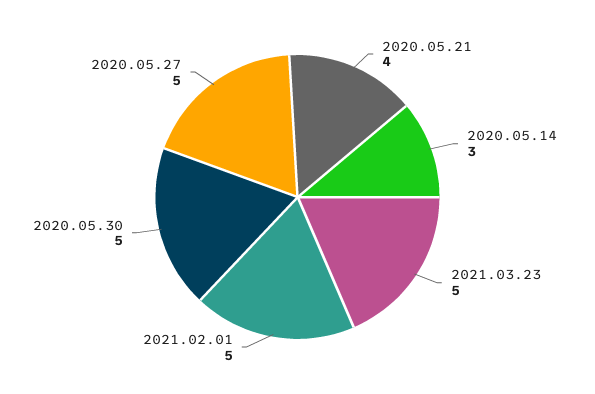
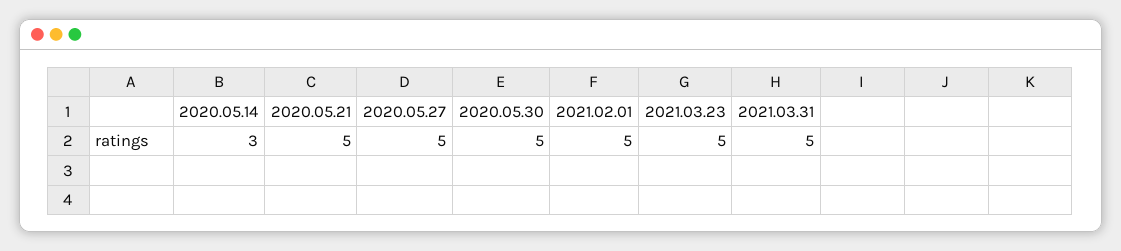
2020.05.21: 4 -> 5
2021.03.31: none -> 5

